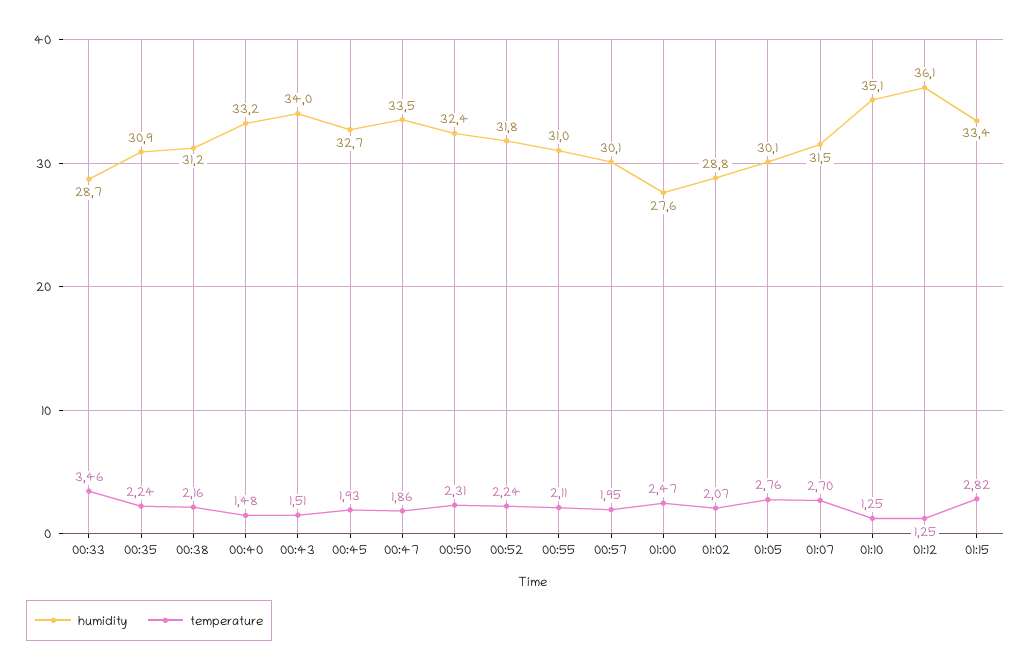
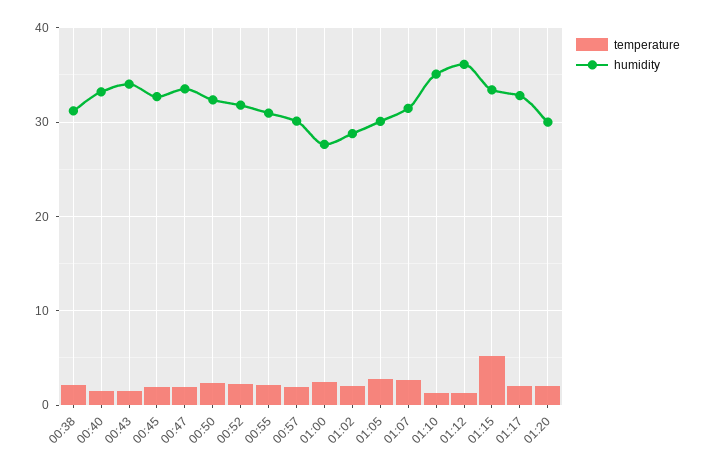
humidity, 00:33: 28.7 -> none
temperature, 00:33: 3.46 -> none
humidity, 00:35: 30.9 -> none
temperature, 00:35: 2.24 -> none
temperature, 01:15: 2.82 -> 5
temperature, 01:17: none -> 2
humidity, 01:17: none -> 33
temperature, 01:20: none -> 2
humidity, 01:20: none -> 30

